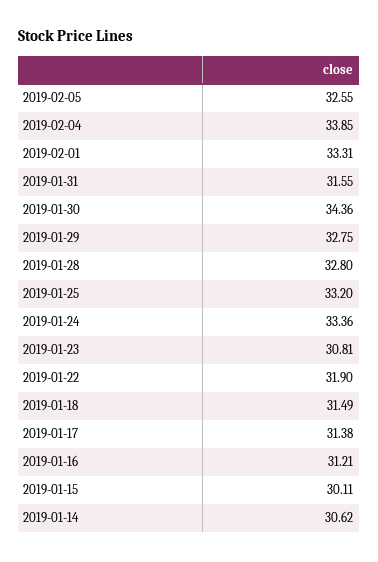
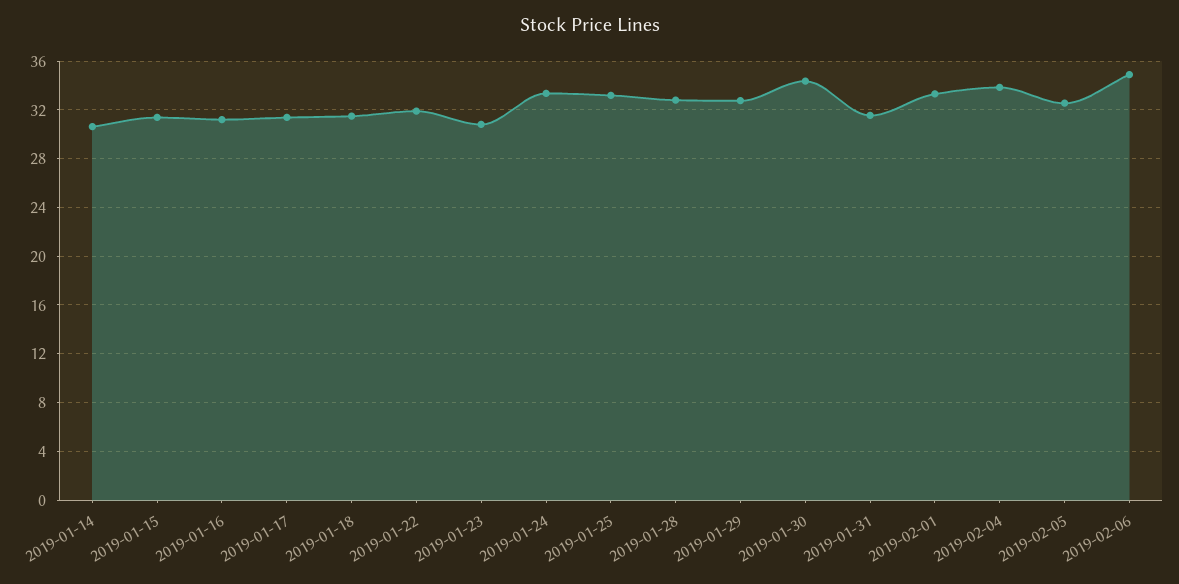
2019-01-15: 30.11 -> 31.5
2019-02-06: none -> 35

